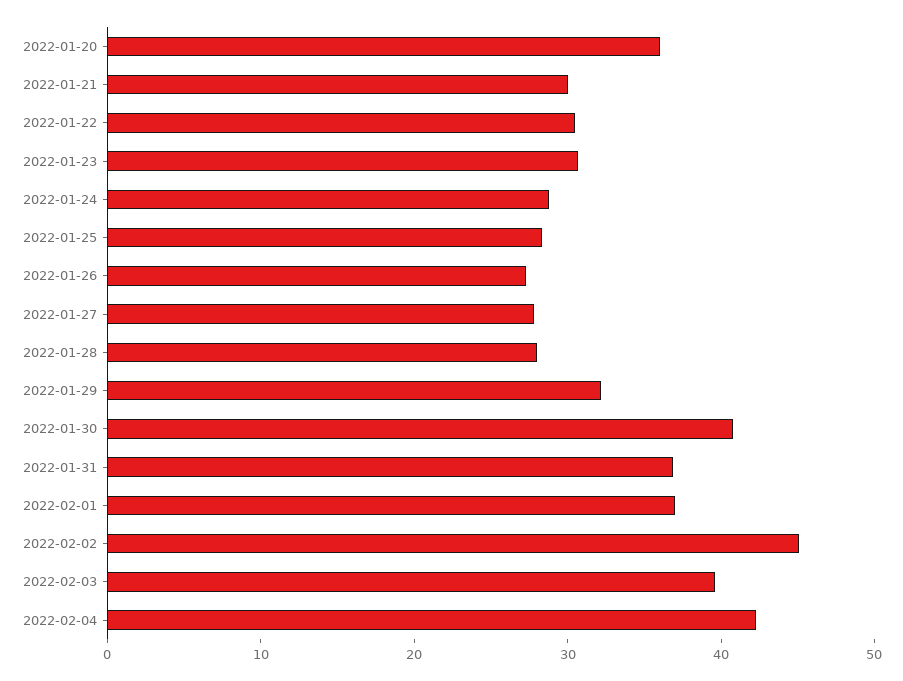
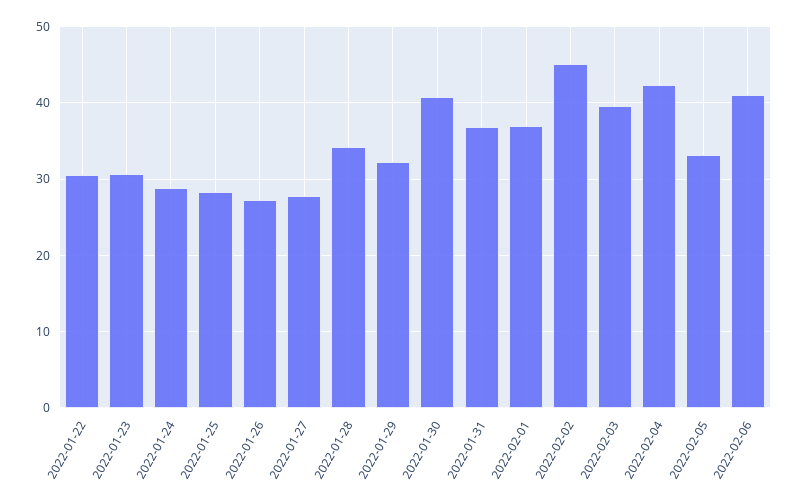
2022-01-20: 36 -> none
2022-01-21: 30 -> none
2022-01-28: 28 -> 34
2022-02-05: none -> 33
2022-02-06: none -> 41

